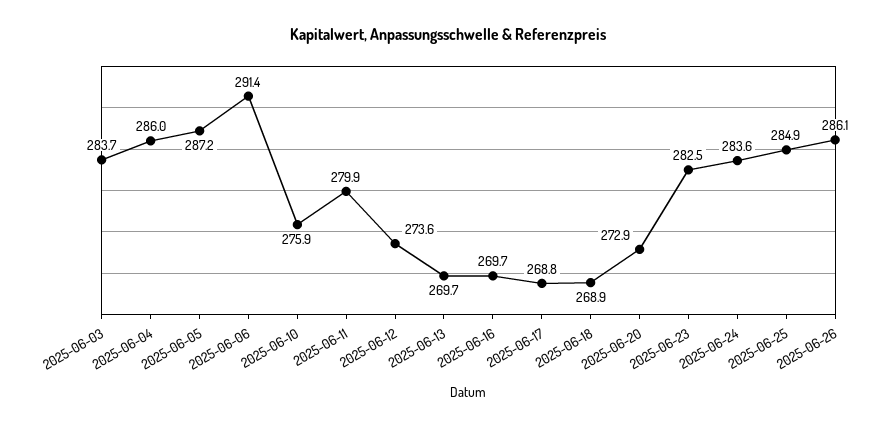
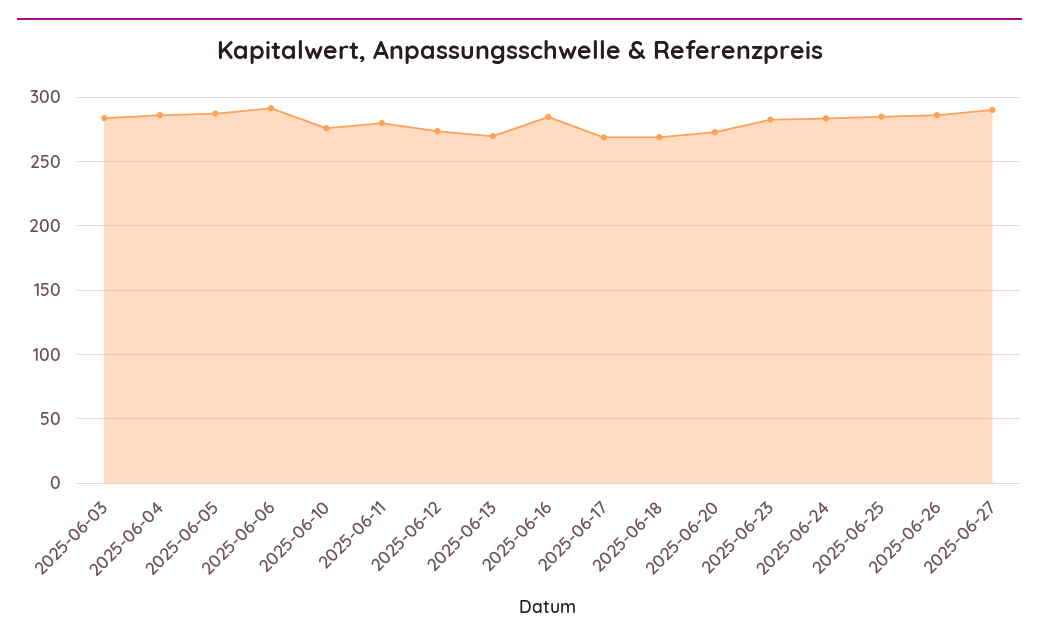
2025-06-16: 269.7 -> 285
2025-06-27: none -> 290

